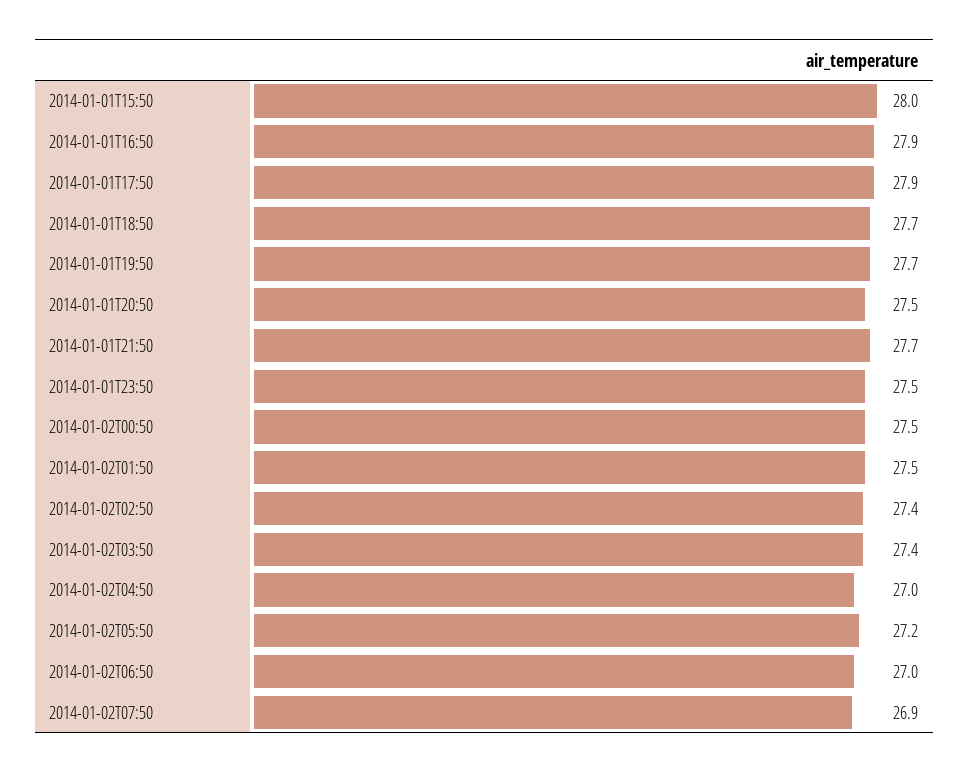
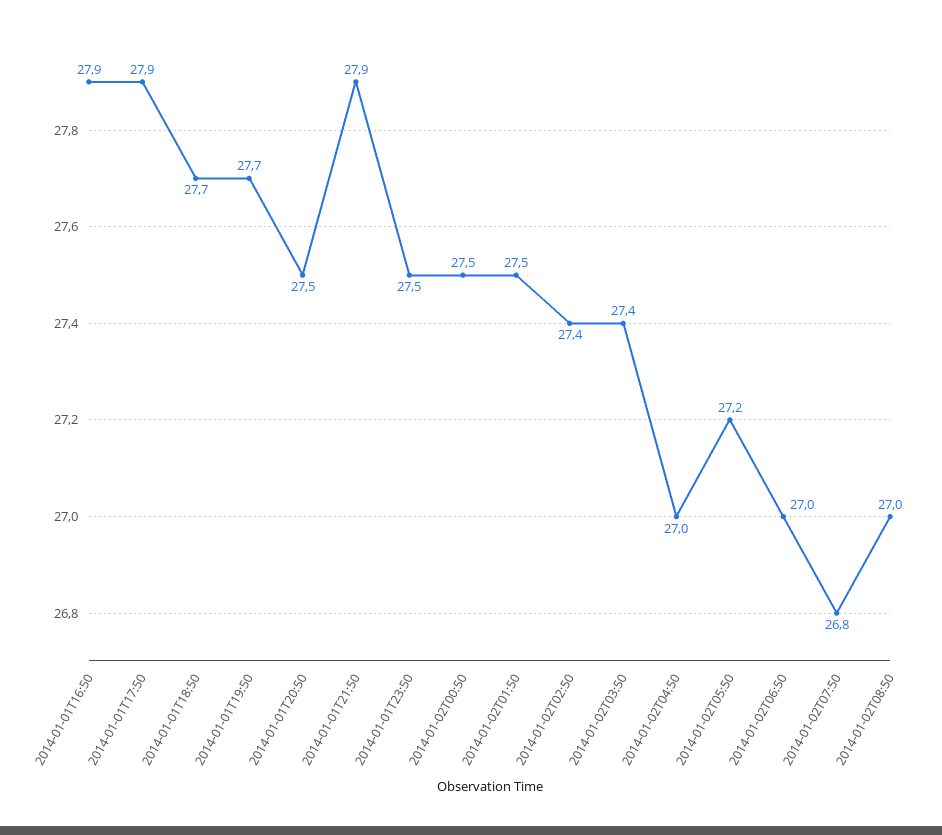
2014-01-01T15:50: 28 -> none
2014-01-01T21:50: 27.7 -> 27.9
2014-01-02T07:50: 26.9 -> 26.8
2014-01-02T08:50: none -> 27

